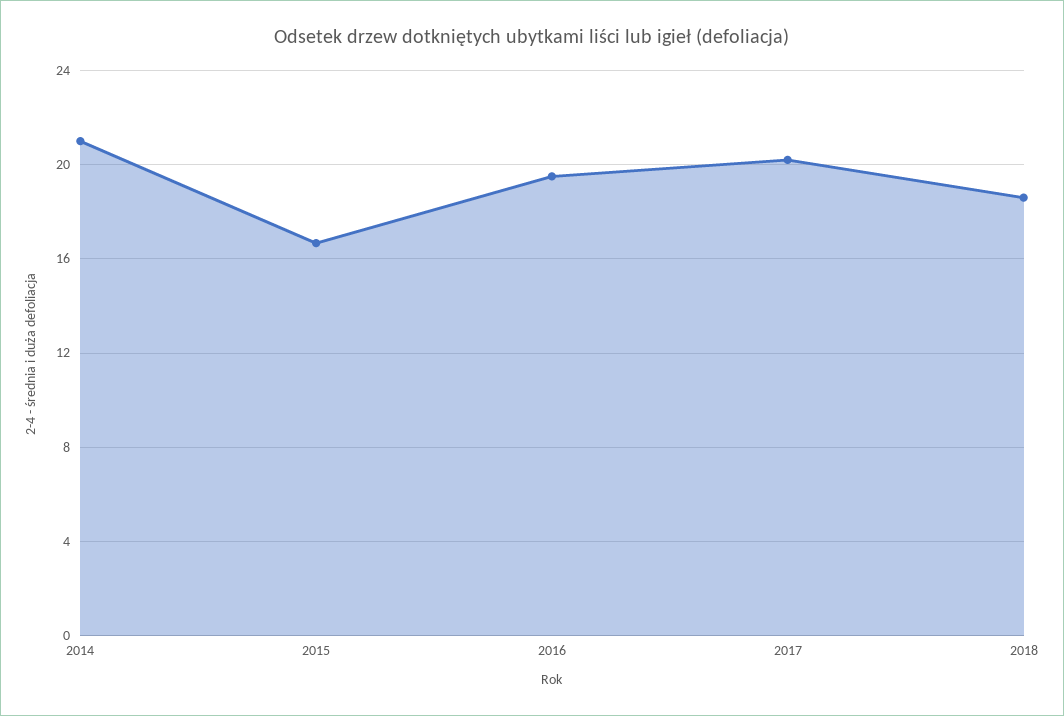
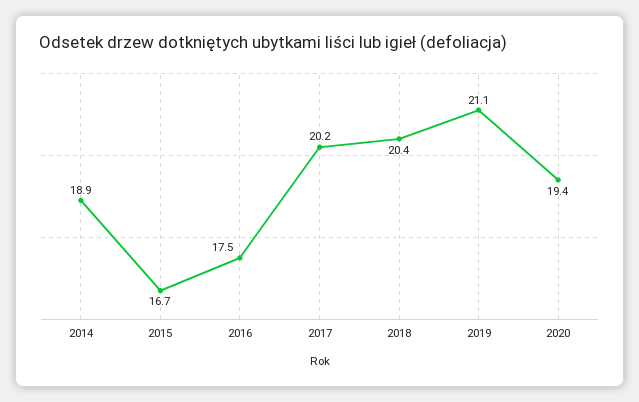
2014: 21 -> 18.9
2016: 19.5 -> 17.5
2018: 18.5 -> 20.4
2019: none -> 21.1
2020: none -> 19.4

